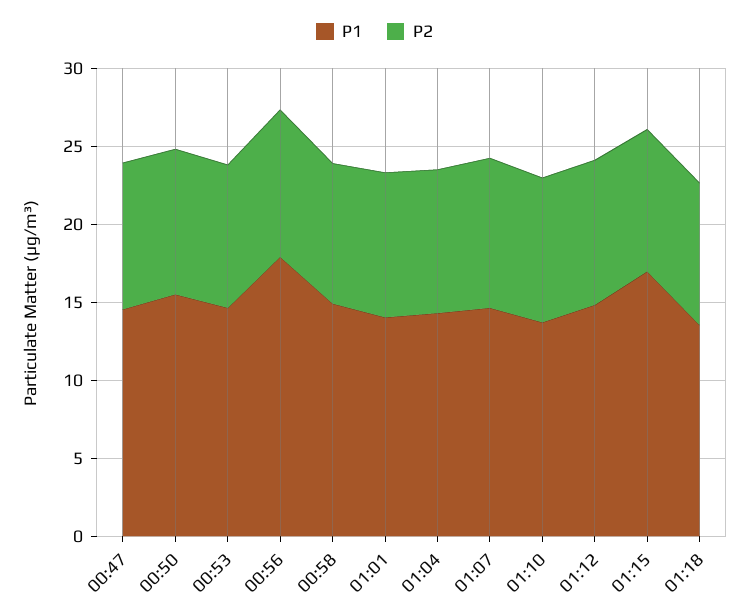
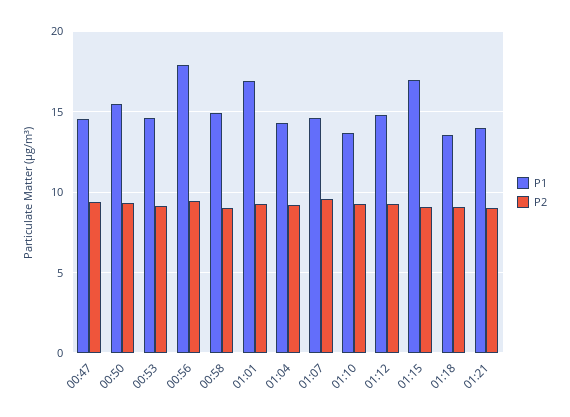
P1, 01:01: 14 -> 17
P1, 01:21: none -> 14
P2, 01:21: none -> 9

